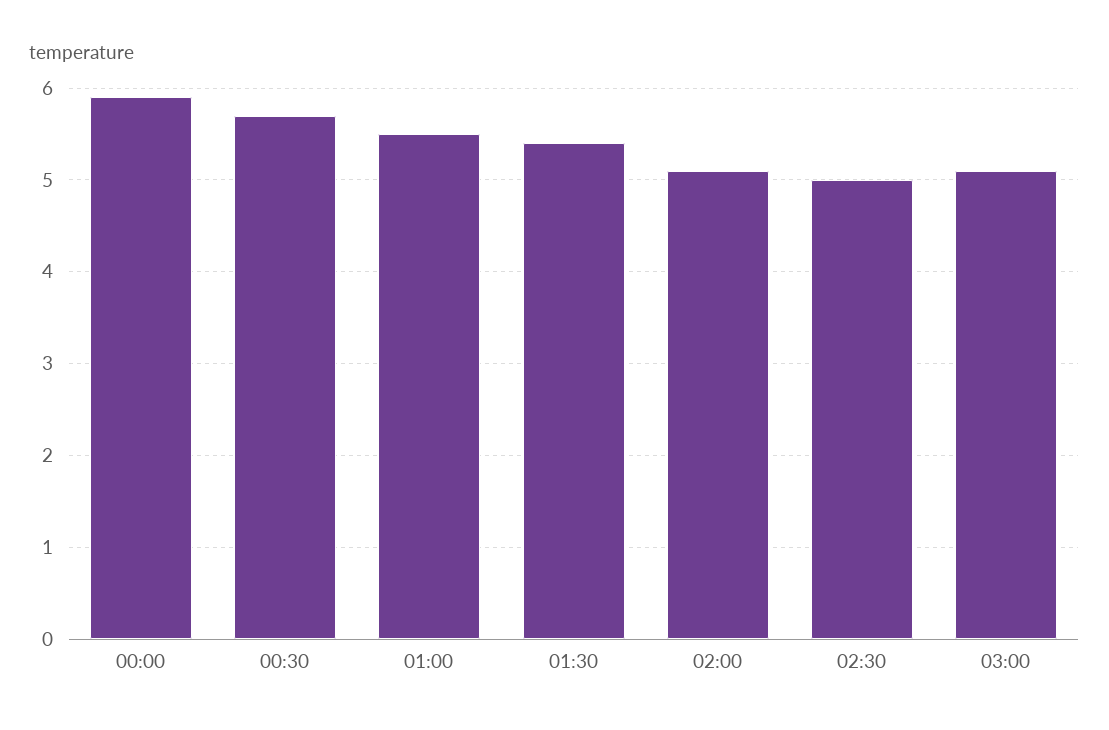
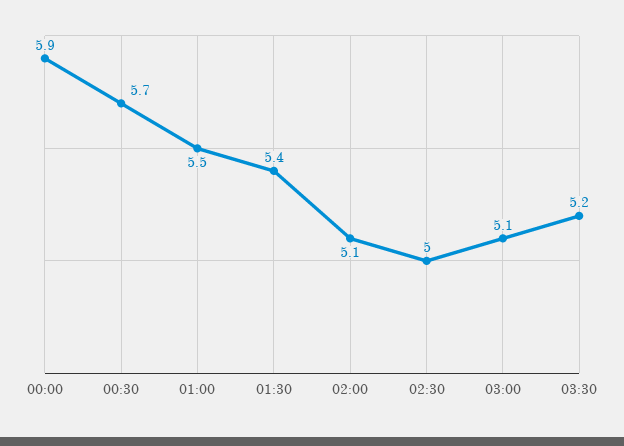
03:30: none -> 5.2

